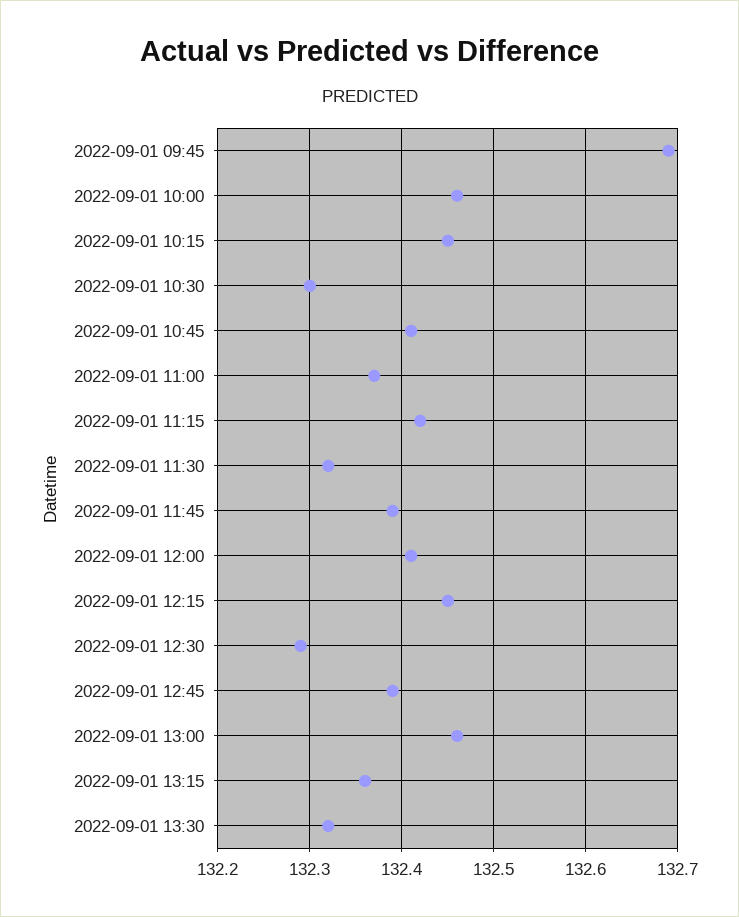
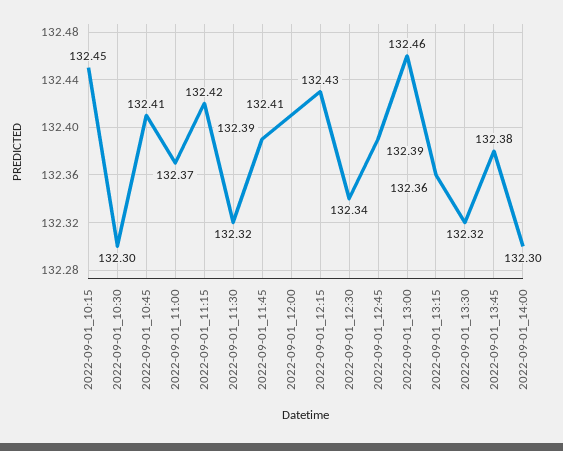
2022-09-01 09:45: 132.69 -> none
2022-09-01 10:00: 132.46 -> none
2022-09-01 12:15: 132.45 -> 132.43
2022-09-01 12:30: 132.29 -> 132.34
2022-09-01_13:45: none -> 132.38
2022-09-01_14:00: none -> 132.3

